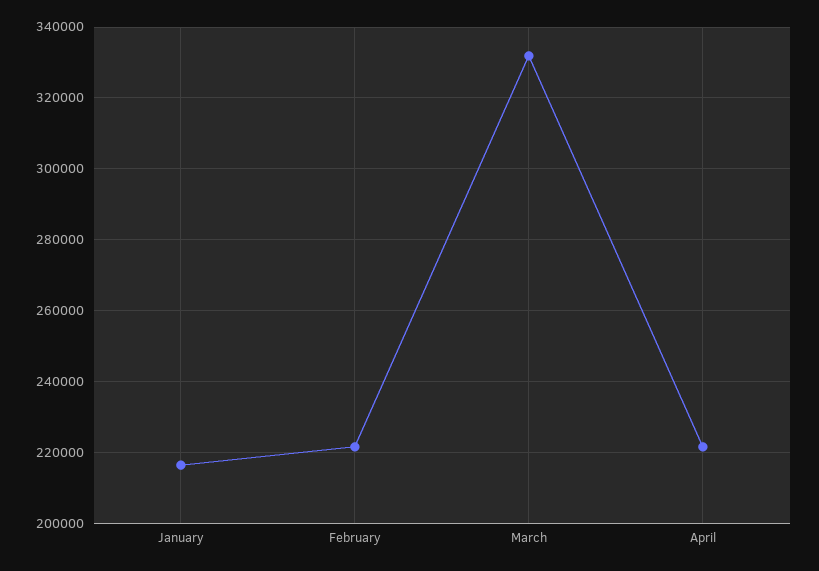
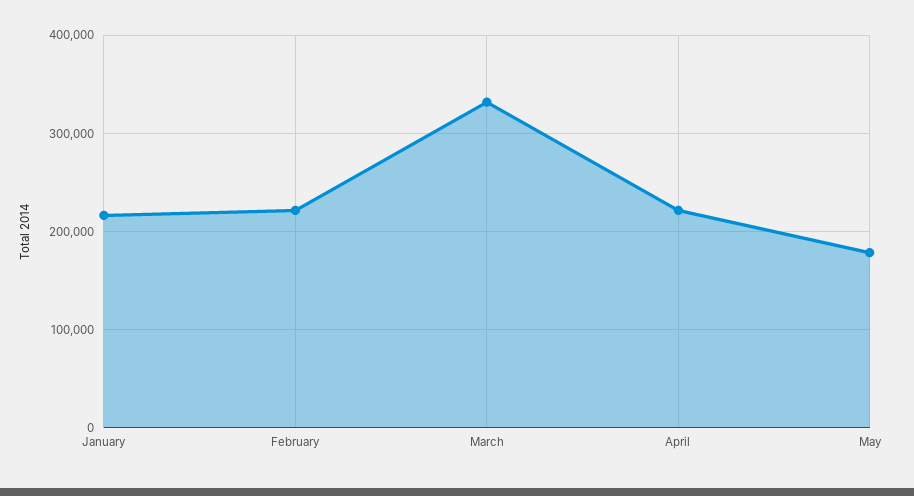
May: none -> 180000

